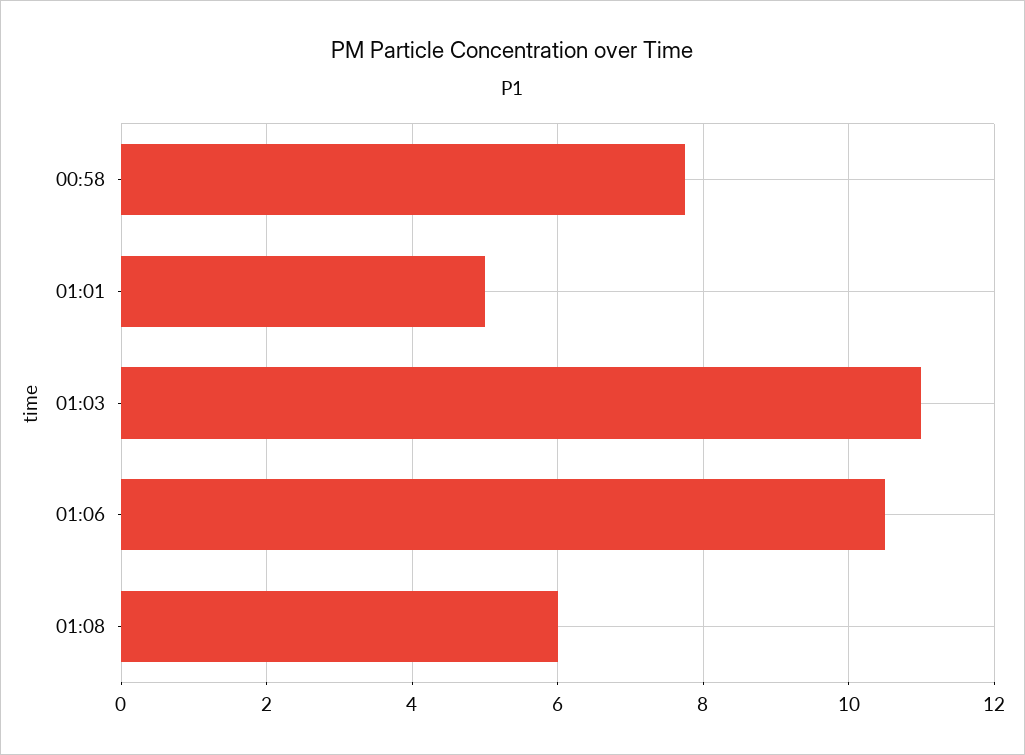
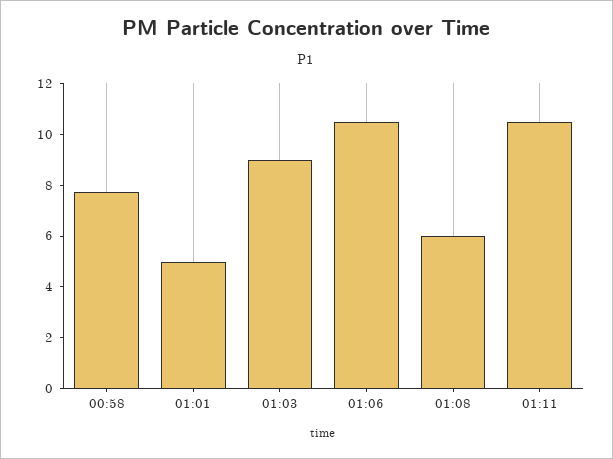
01:03: 11 -> 9
01:11: none -> 10.5

